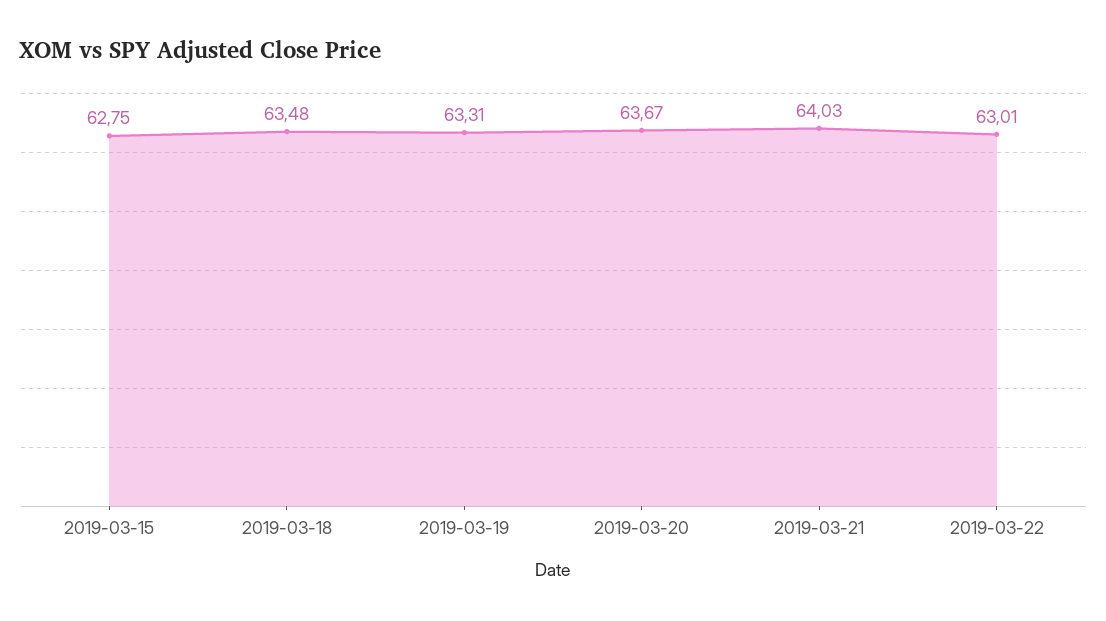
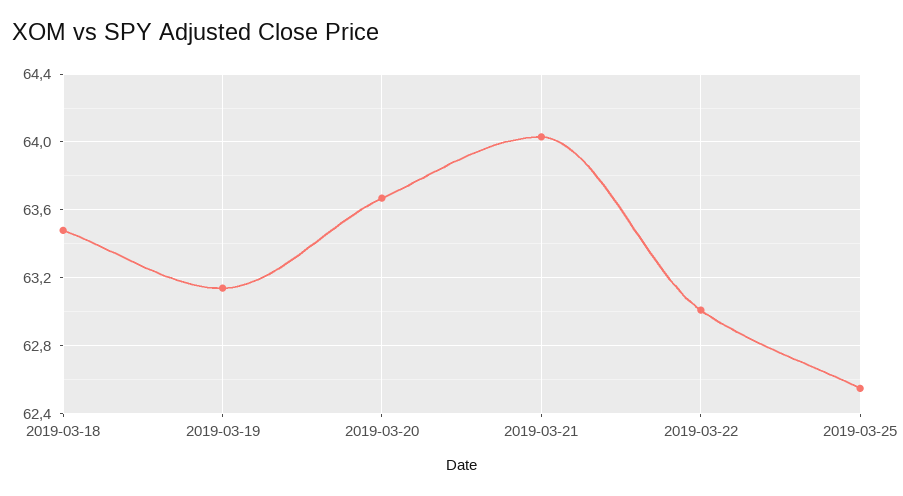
2019-03-15: 62.75 -> none
2019-03-19: 63.31 -> 63.15
2019-03-25: none -> 62.55

